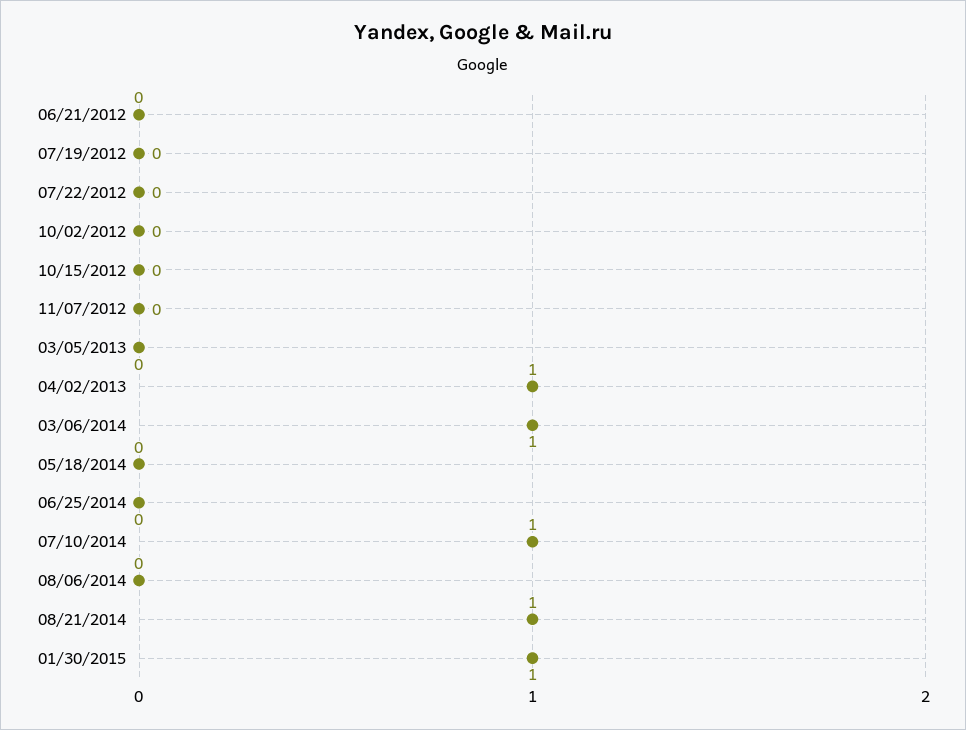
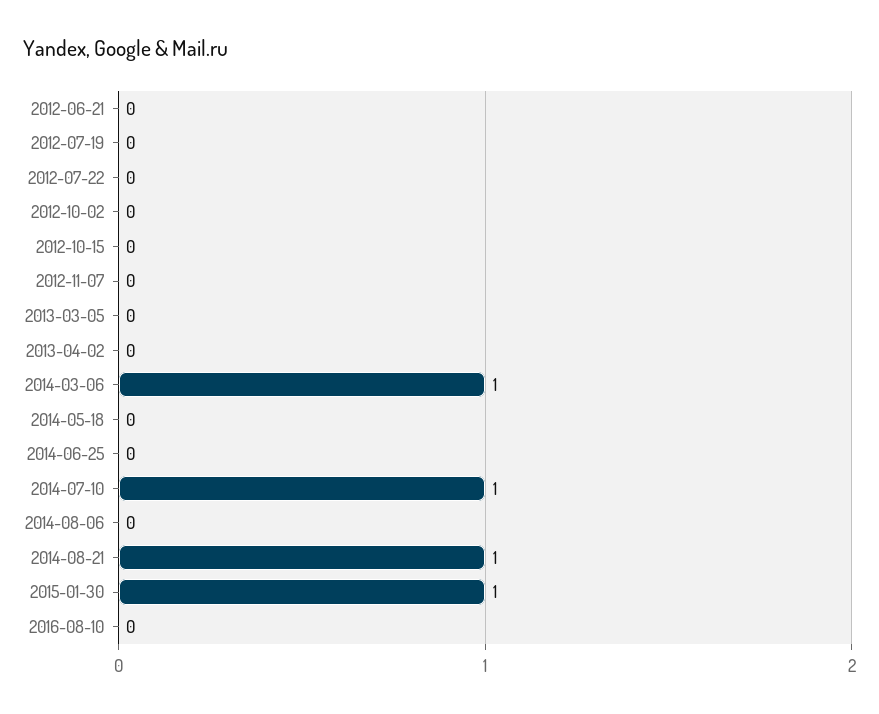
04/02/2013: 1 -> 0
2016-08-10: none -> 0

